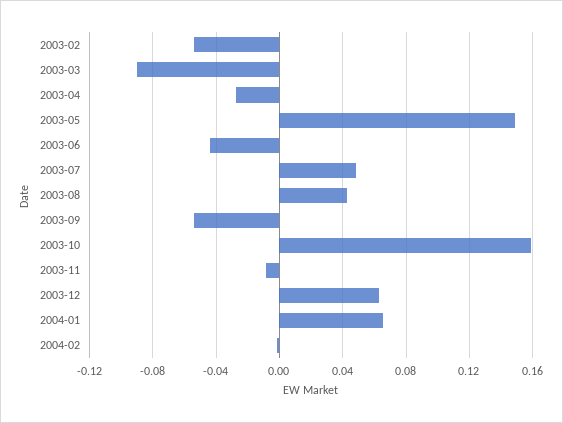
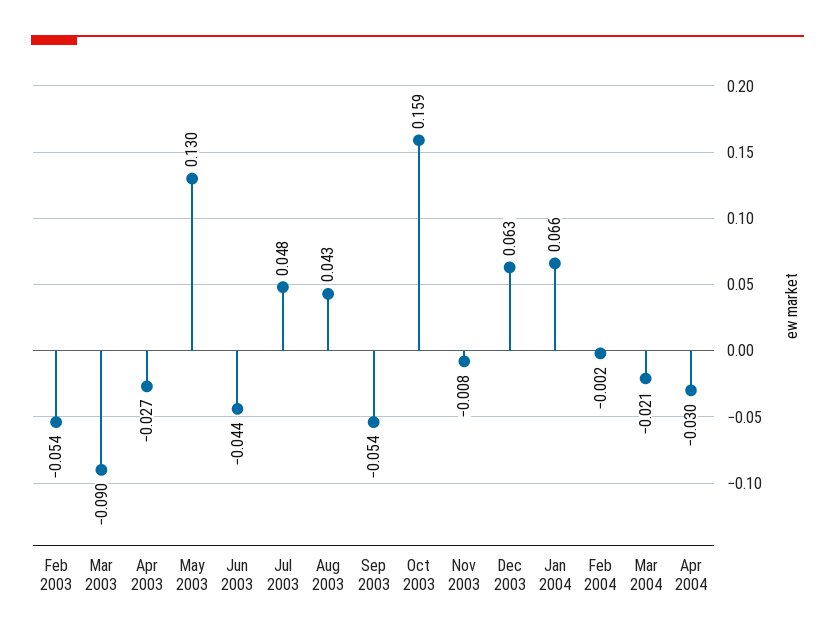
2003-05: 0.15 -> 0.13
Mar 2004: none -> -0.021
Apr 2004: none -> -0.03

